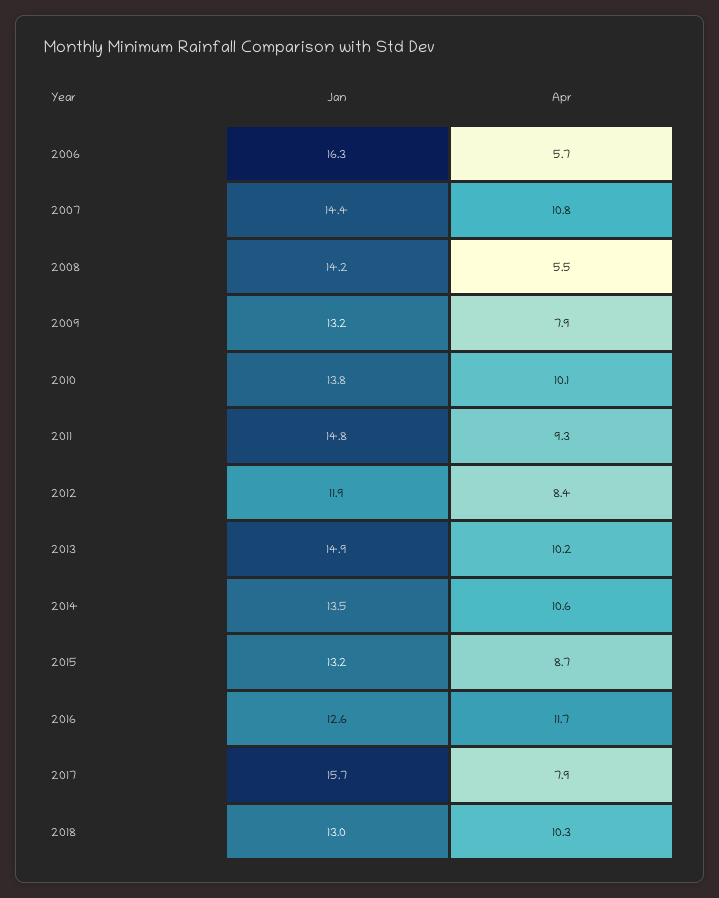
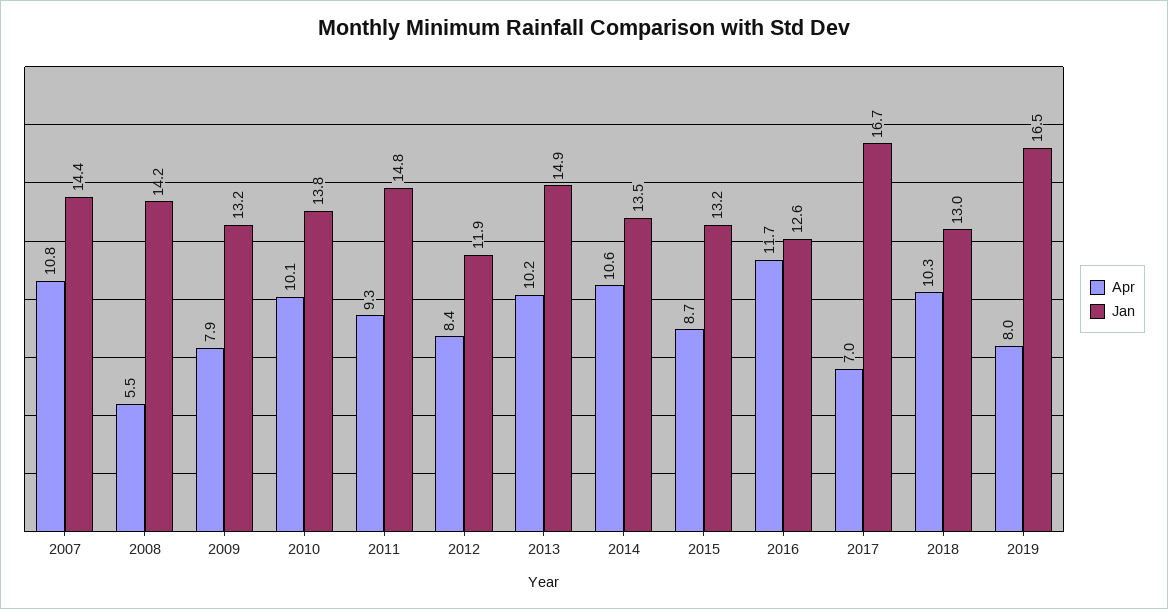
Jan, 2006: 16.3 -> none
Apr, 2006: 5.7 -> none
Jan, 2017: 15.7 -> 16.7
Apr, 2017: 7.9 -> 7
Apr, 2019: none -> 8
Jan, 2019: none -> 16.5

